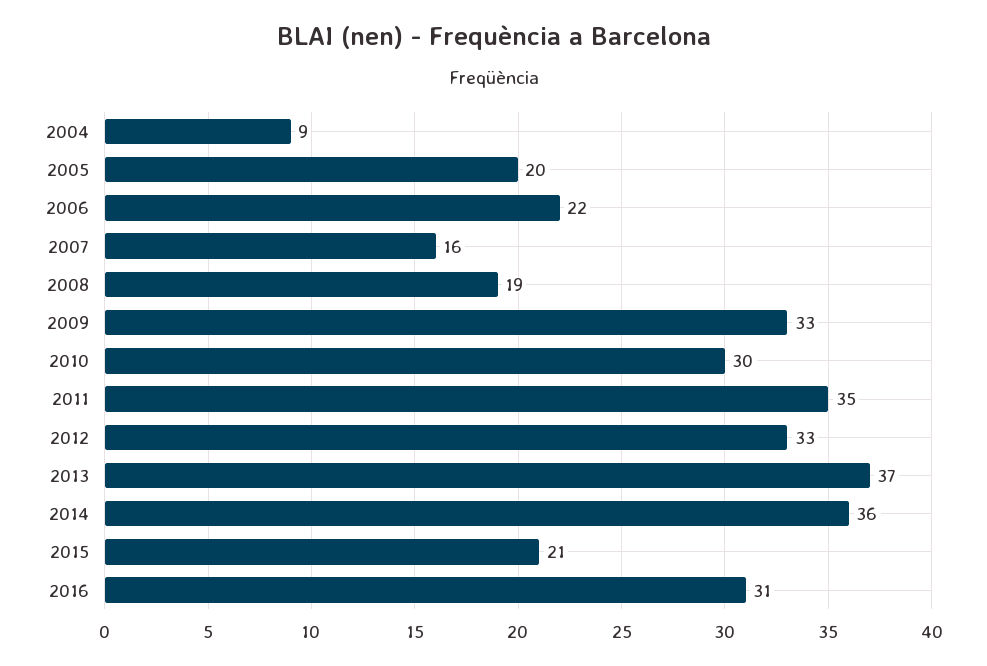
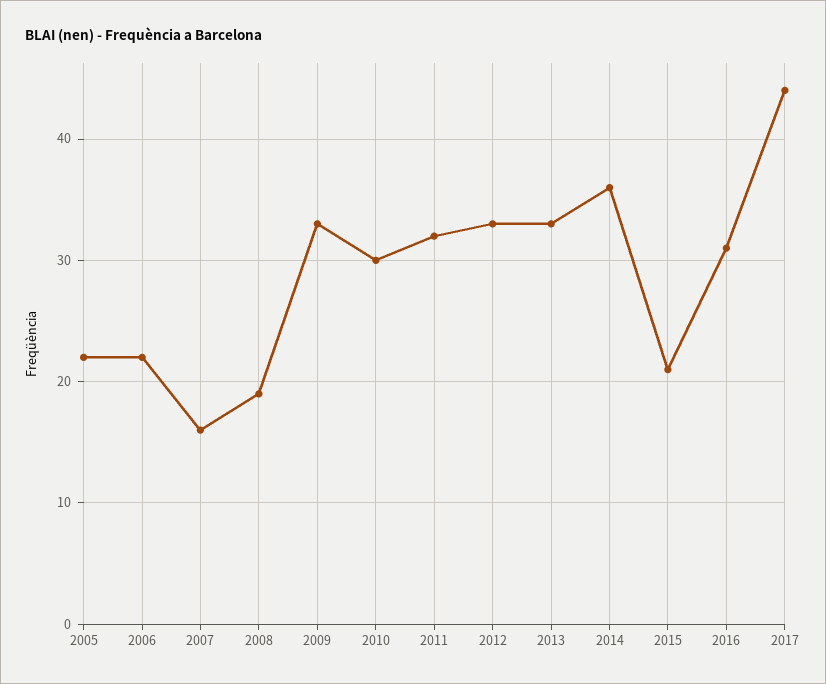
2004: 9 -> none
2005: 20 -> 22
2011: 35 -> 32
2013: 37 -> 33
2017: none -> 44

